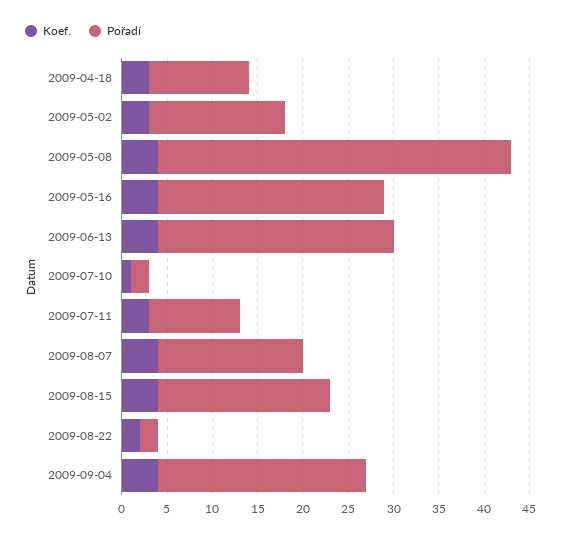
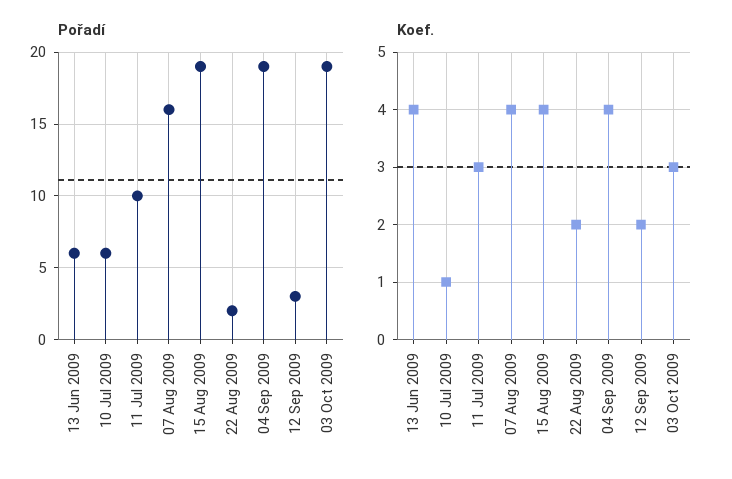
Koef., 2009-04-18: 3 -> none
Pořadí, 2009-04-18: 11 -> none
Koef., 2009-05-02: 3 -> none
Pořadí, 2009-05-02: 15 -> none
Koef., 2009-05-08: 4 -> none
Pořadí, 2009-05-08: 39 -> none
Koef., 2009-05-16: 4 -> none
Pořadí, 2009-05-16: 25 -> none
Pořadí, 2009-06-13: 26 -> 6
Pořadí, 2009-07-10: 2 -> 6
Pořadí, 2009-09-04: 23 -> 19
Pořadí, 12 Sep 2009: none -> 3
Pořadí, 03 Oct 2009: none -> 19
Koef., 12 Sep 2009: none -> 2
Koef., 03 Oct 2009: none -> 3

